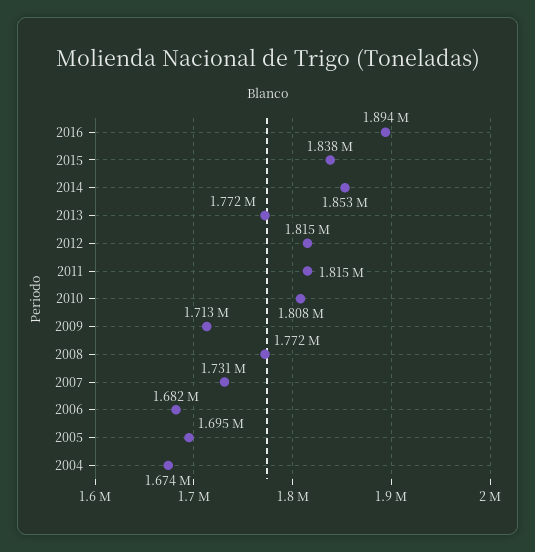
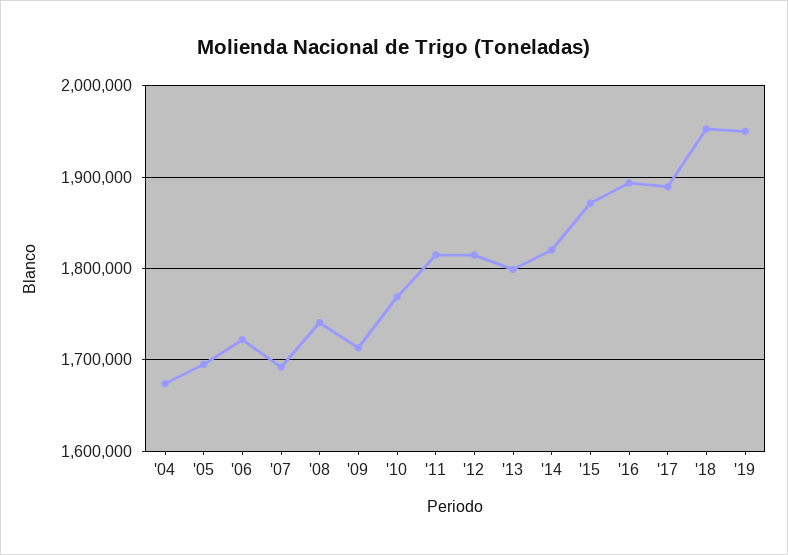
2015: 1838000 -> 1870000
2014: 1853000 -> 1820000
2013: 1772000 -> 1800000
2010: 1808000 -> 1770000
2008: 1772000 -> 1740000
2007: 1731000 -> 1690000
2006: 1682000 -> 1720000
'17: none -> 1890000
'18: none -> 1950000
'19: none -> 1950000

